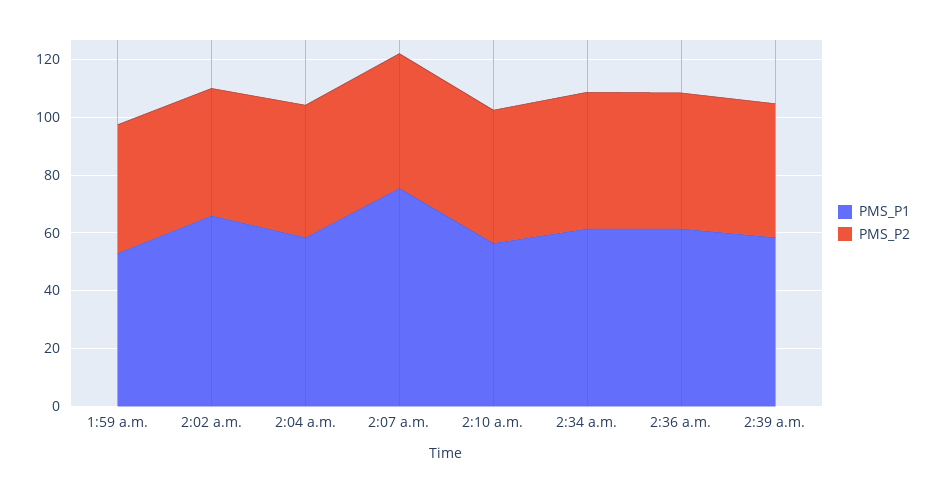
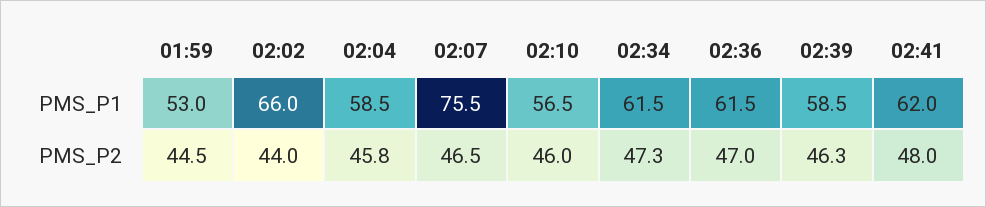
PMS_P1, 02:41: none -> 62
PMS_P2, 02:41: none -> 48

